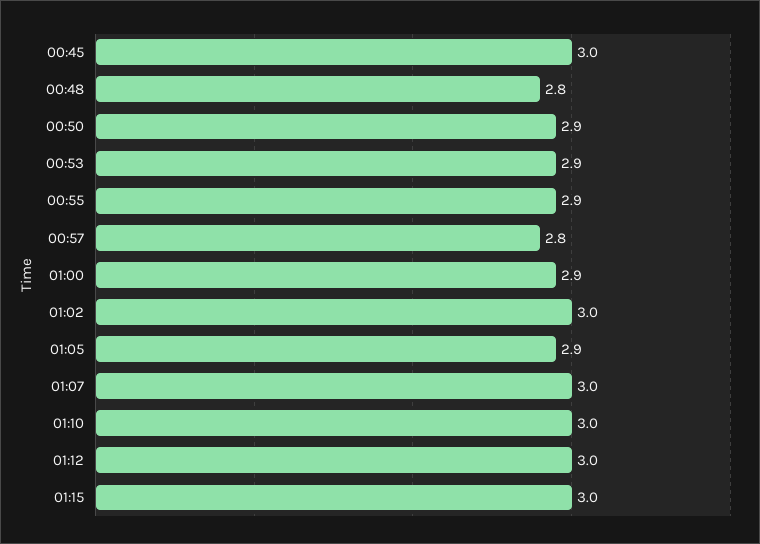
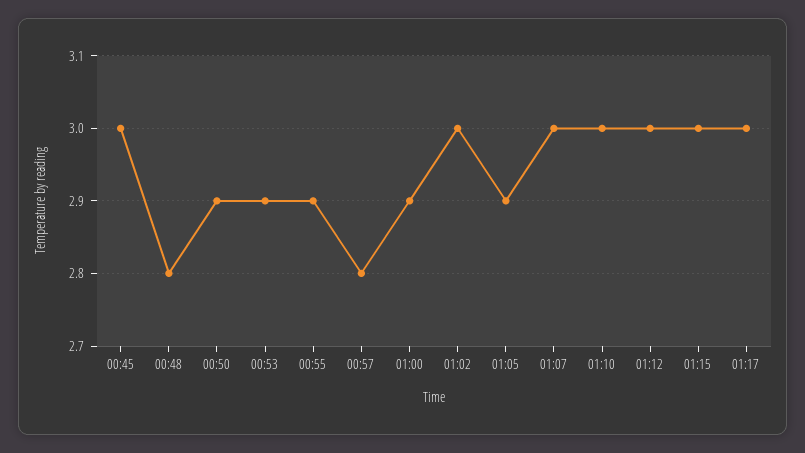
01:17: none -> 3

